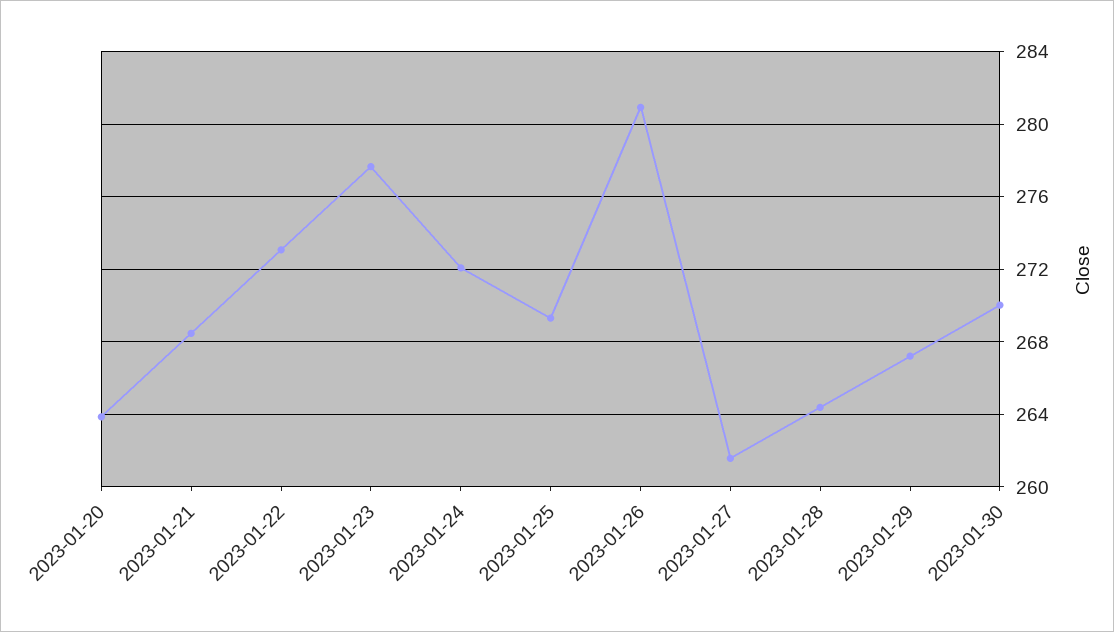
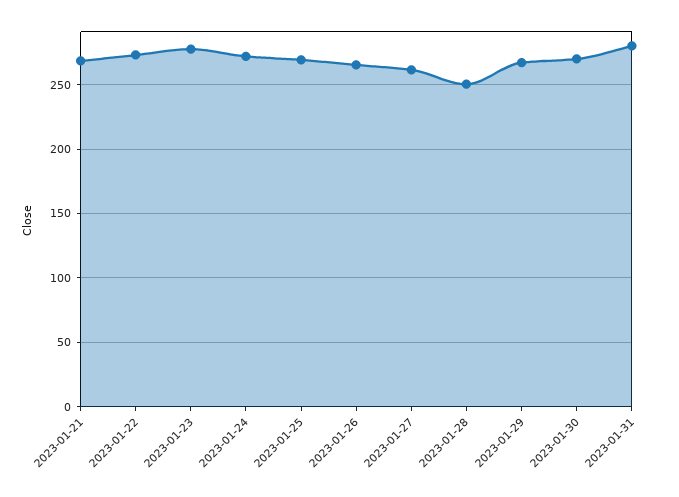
2023-01-20: 264 -> none
2023-01-26: 281 -> 265
2023-01-28: 264.5 -> 250
2023-01-31: none -> 280

